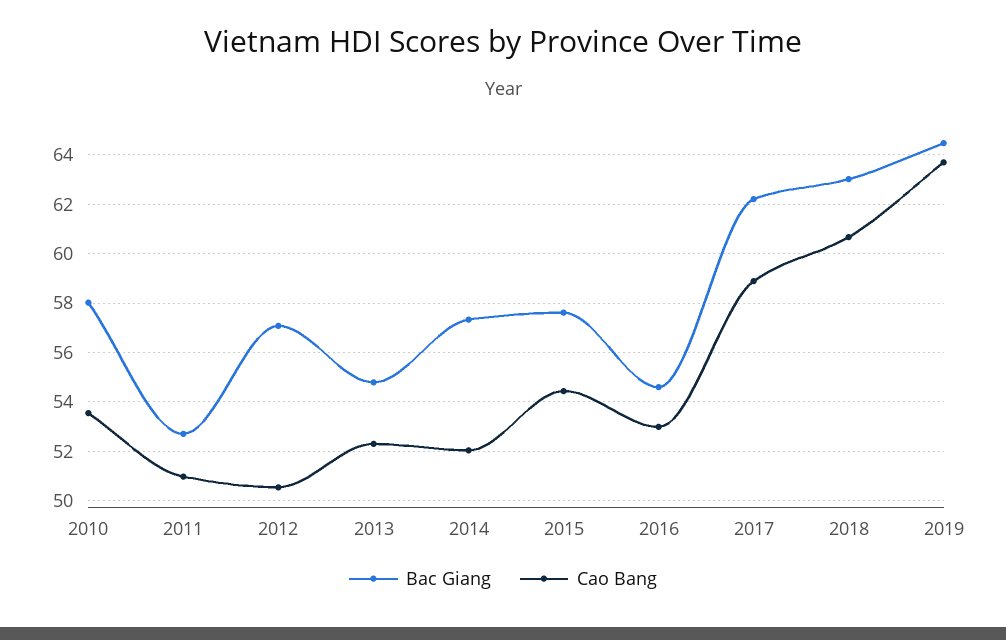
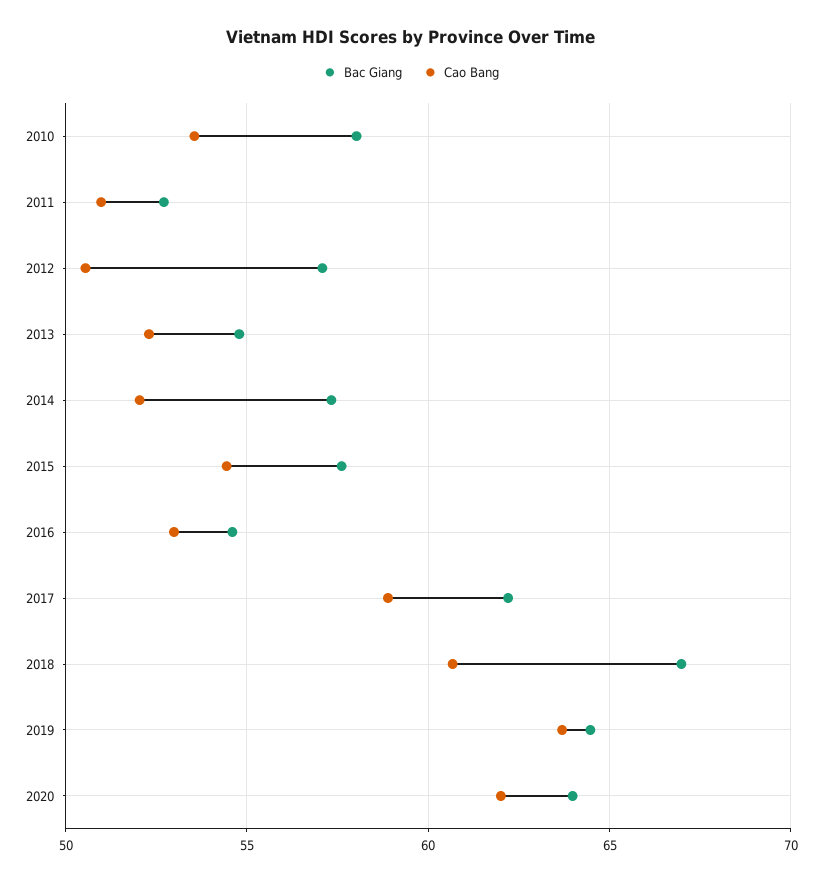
Bac Giang, 2018: 63 -> 67
Bac Giang, 2020: none -> 64
Cao Bang, 2020: none -> 62

